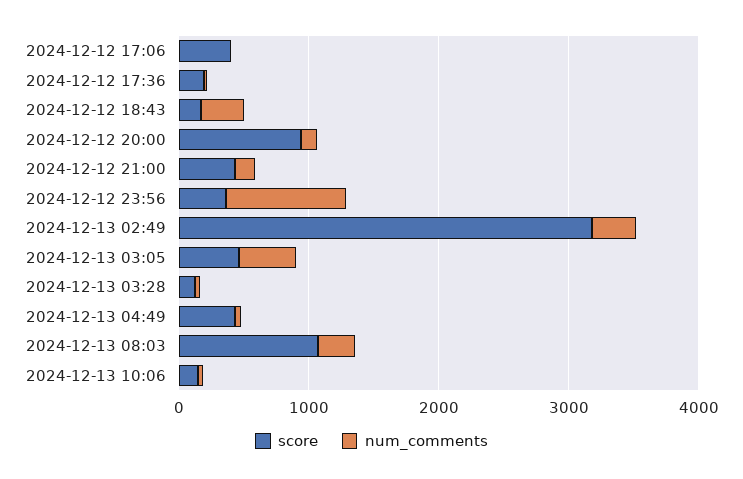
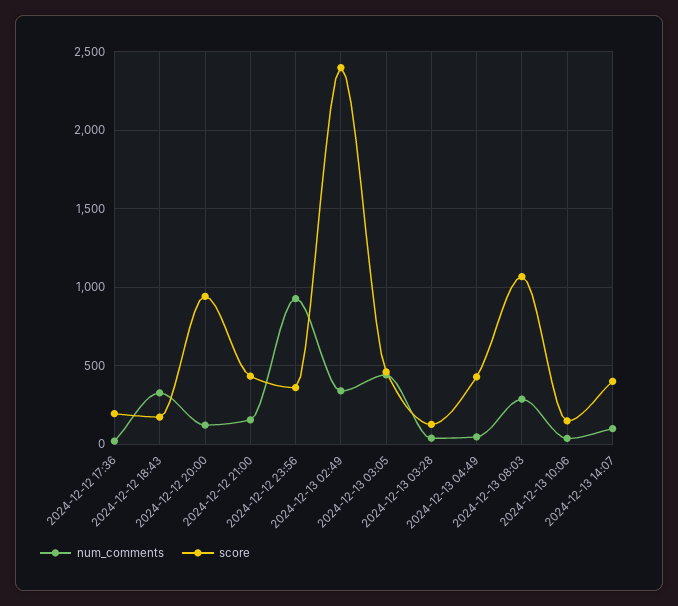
score, 2024-12-12 17:06: 400 -> none
num_comments, 2024-12-12 17:06: 0 -> none
score, 2024-12-13 02:49: 3200 -> 2400
num_comments, 2024-12-13 14:07: none -> 100
score, 2024-12-13 14:07: none -> 400

